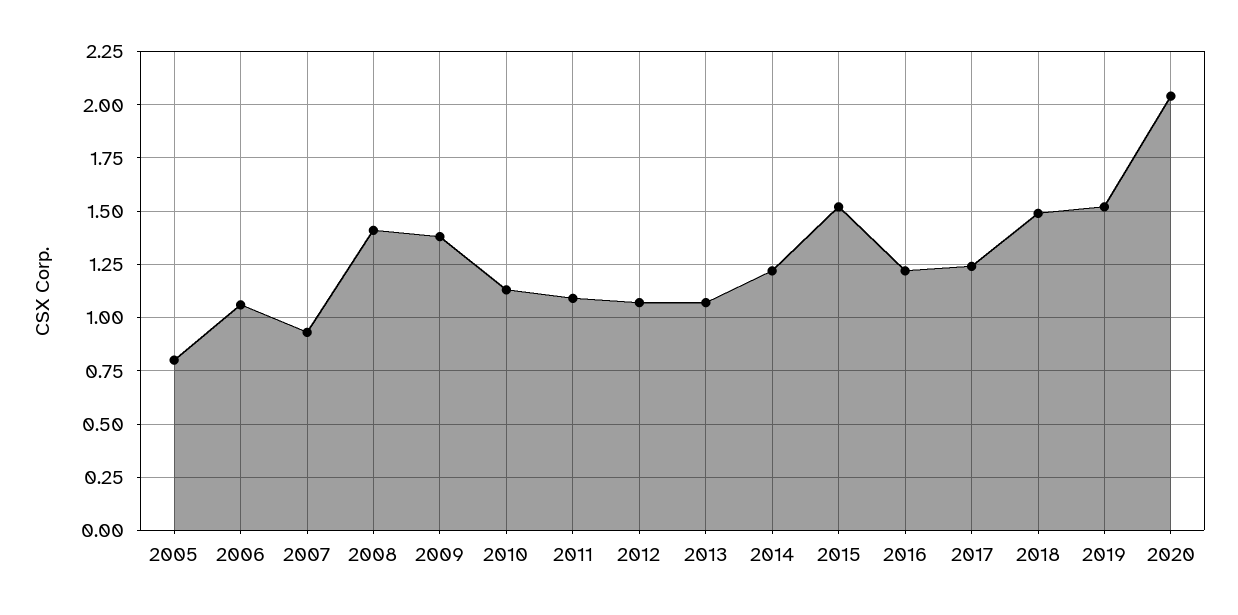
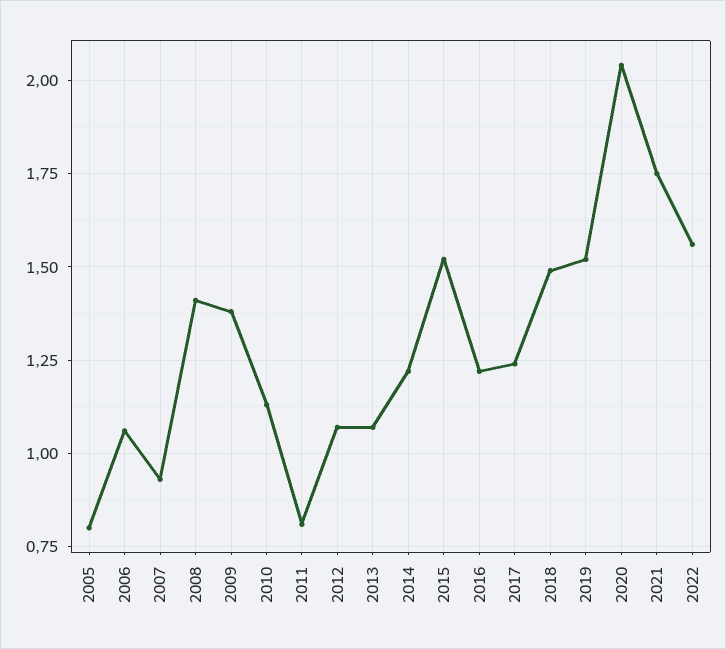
2011: 1.1 -> 0.8
2021: none -> 1.75
2022: none -> 1.55

